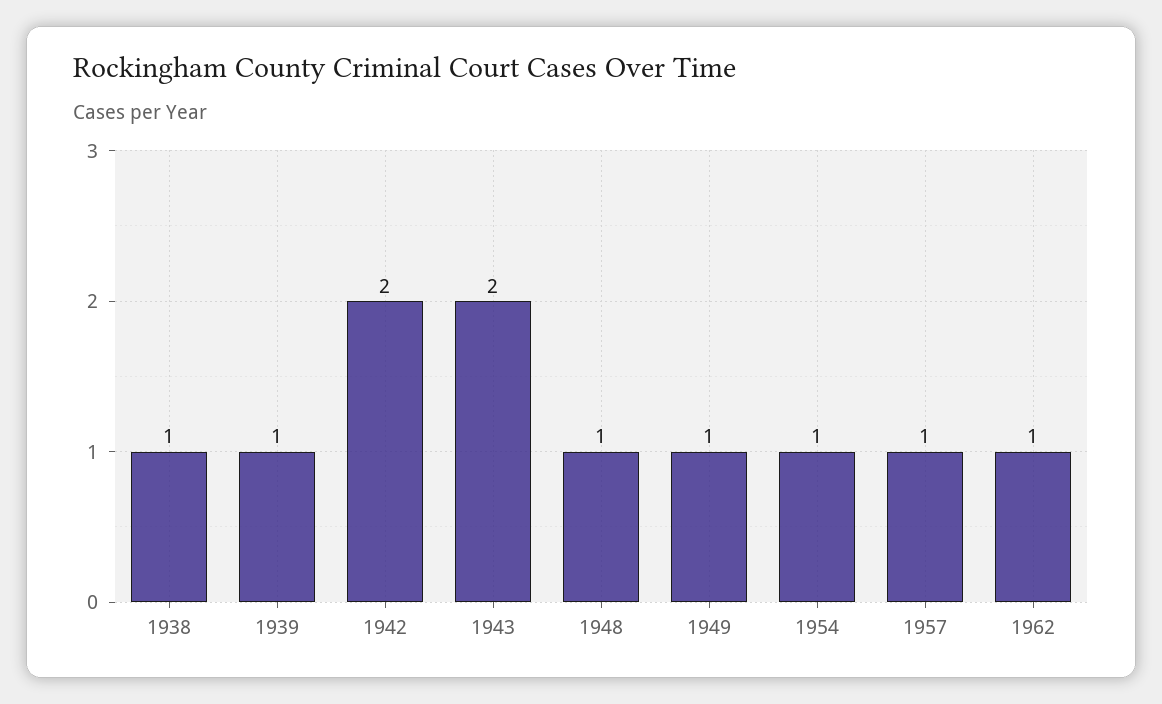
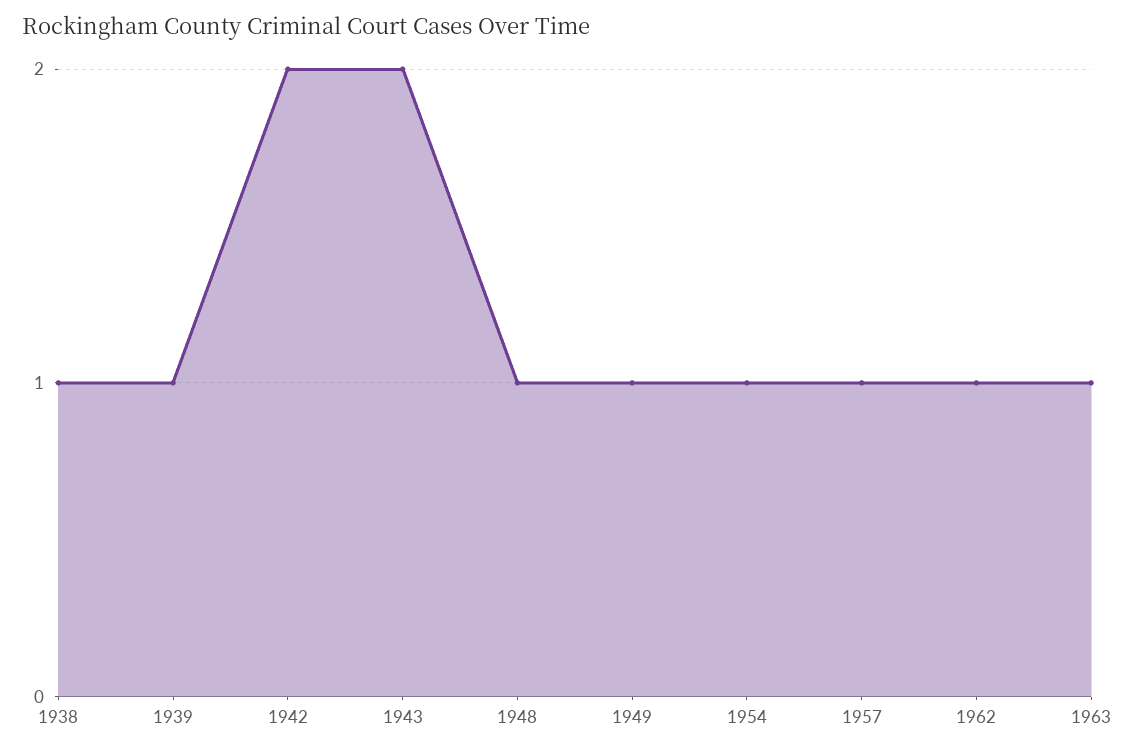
1963: none -> 1

